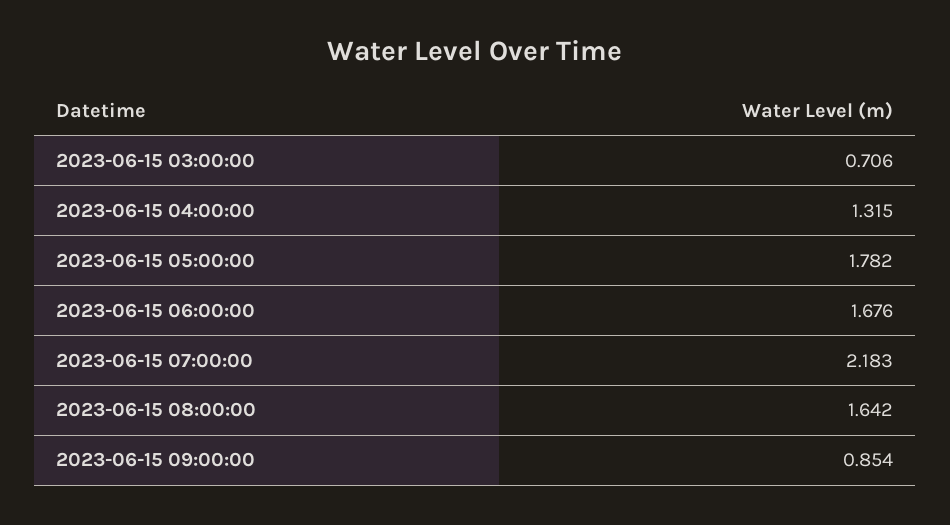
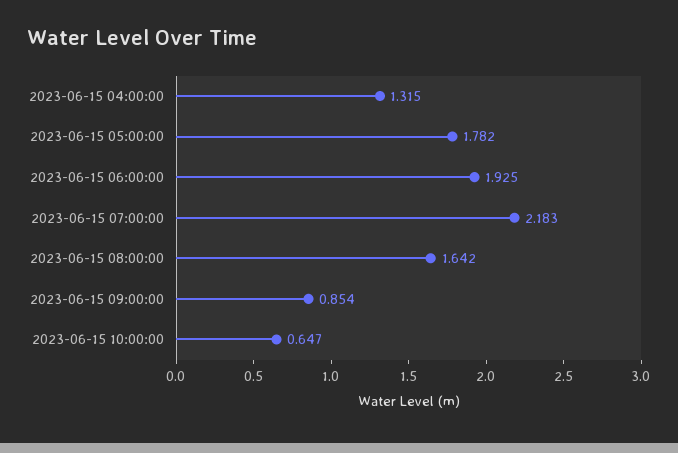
2023-06-15 03:00:00: 0.706 -> none
2023-06-15 06:00:00: 1.676 -> 1.925
2023-06-15 10:00:00: none -> 0.647

